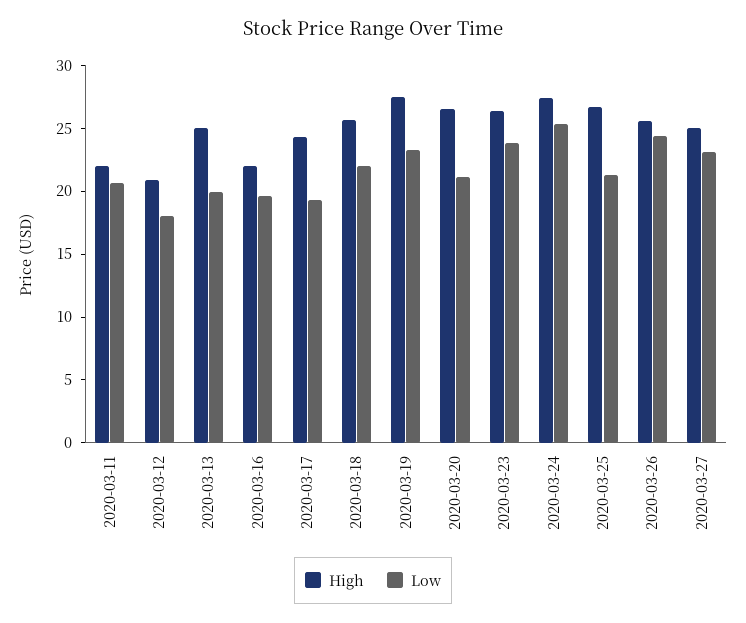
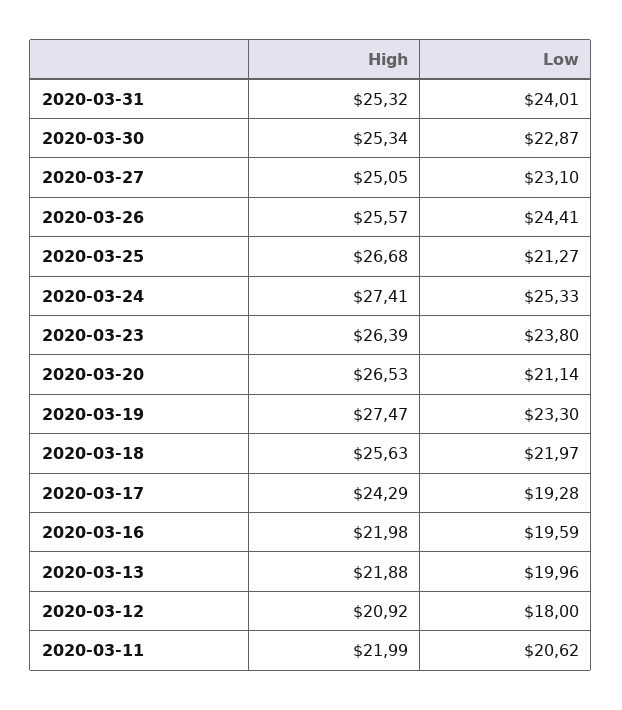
High, 2020-03-13: 25 -> 21.88
High, 2020-03-31: none -> 25.32
Low, 2020-03-31: none -> 24.01
High, 2020-03-30: none -> 25.34
Low, 2020-03-30: none -> 22.87

